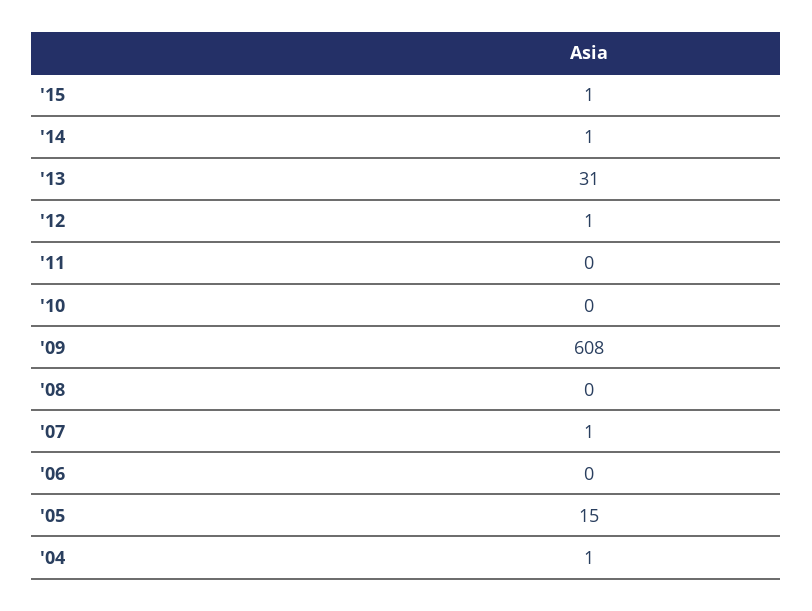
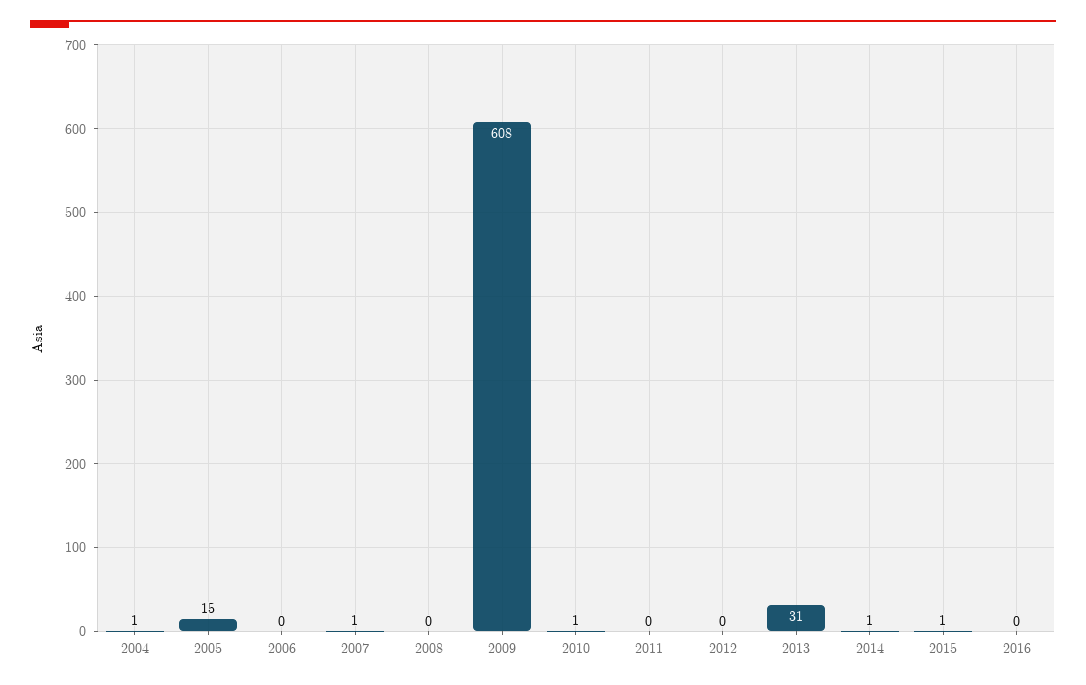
'12: 1 -> 0
'10: 0 -> 1
2016: none -> 0

